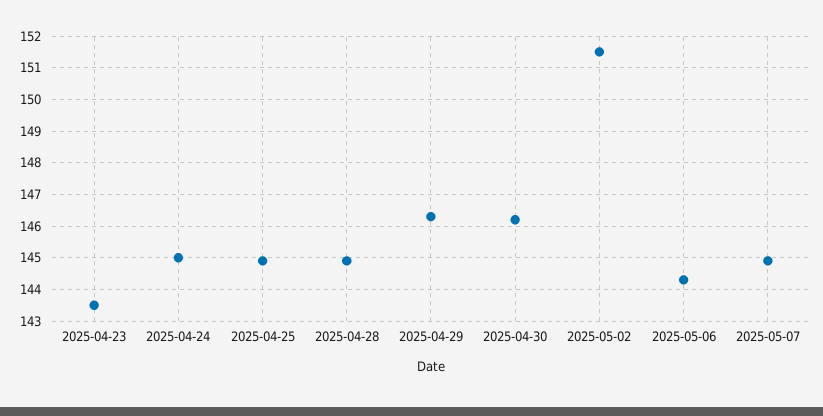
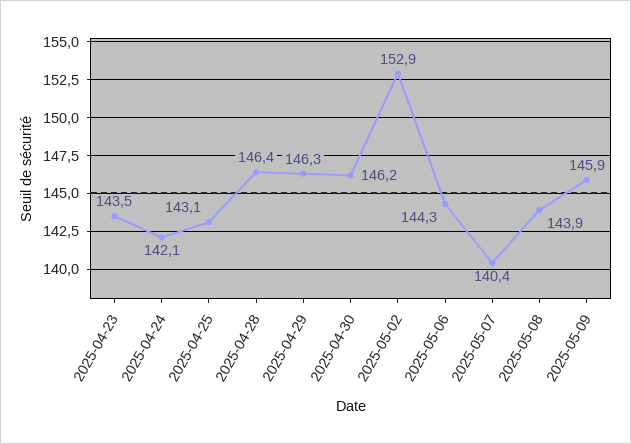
2025-04-24: 145 -> 142.1
2025-04-25: 145 -> 143.1
2025-04-28: 145 -> 146.4
2025-05-02: 151.5 -> 152.9
2025-05-07: 145 -> 140.4
2025-05-08: none -> 143.9
2025-05-09: none -> 145.9

